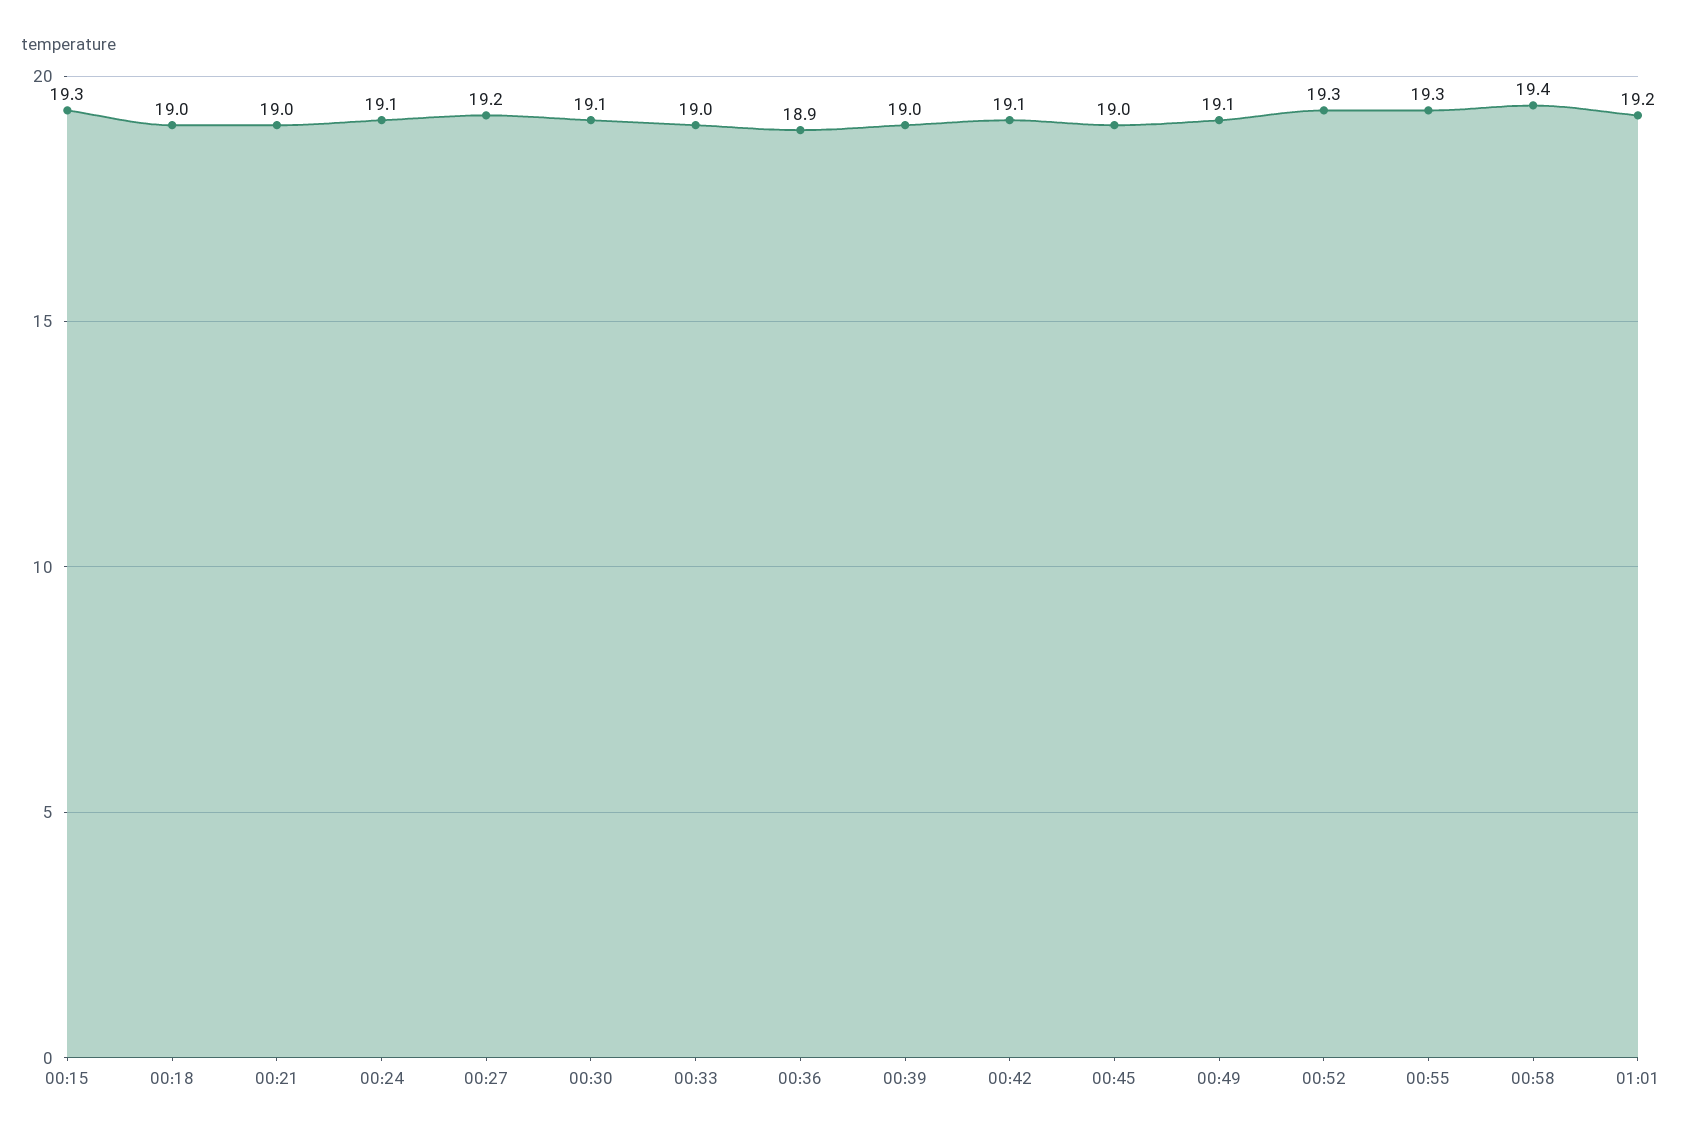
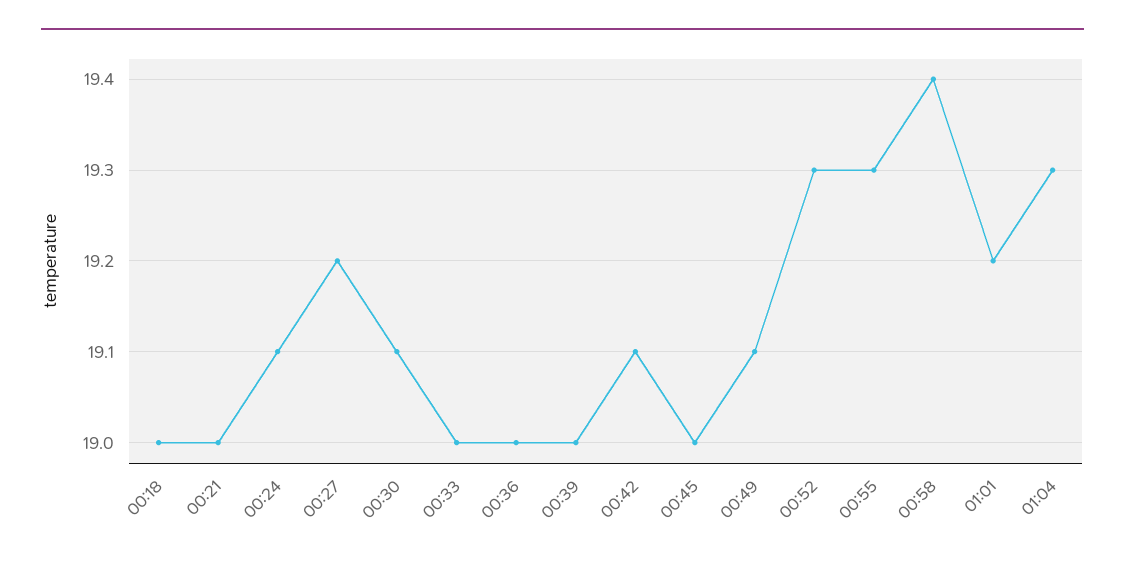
00:15: 19.3 -> none
00:36: 18.9 -> 19
01:04: none -> 19.3

